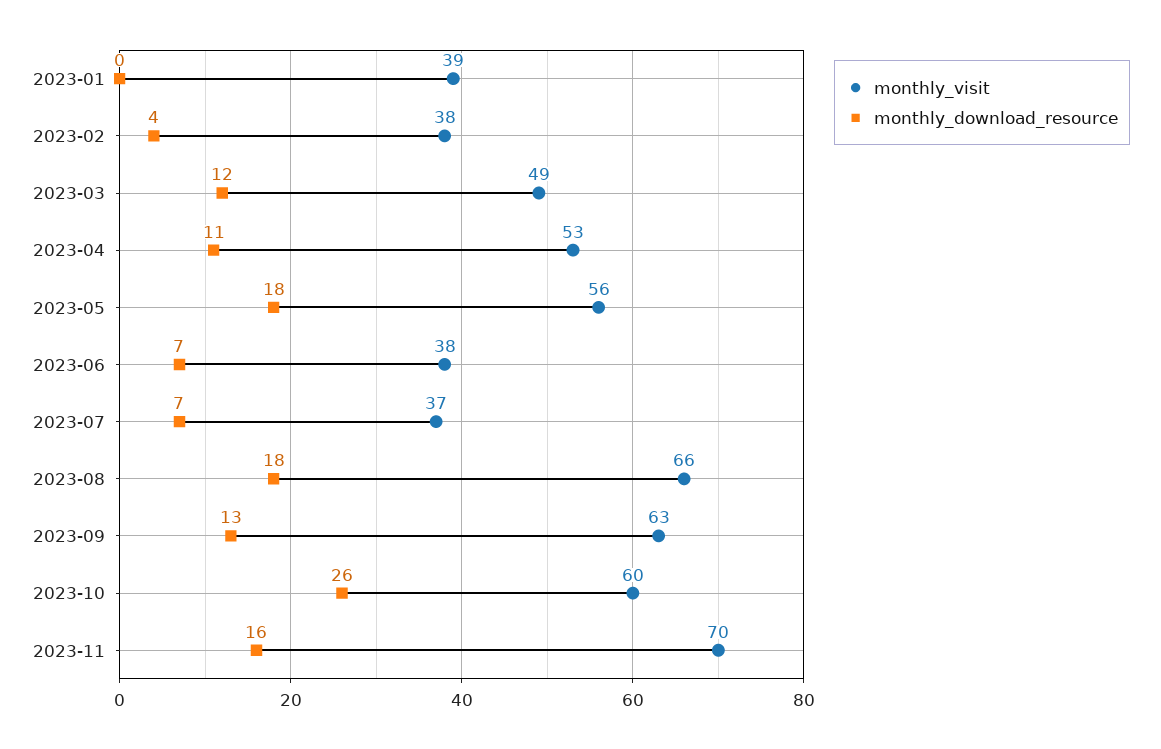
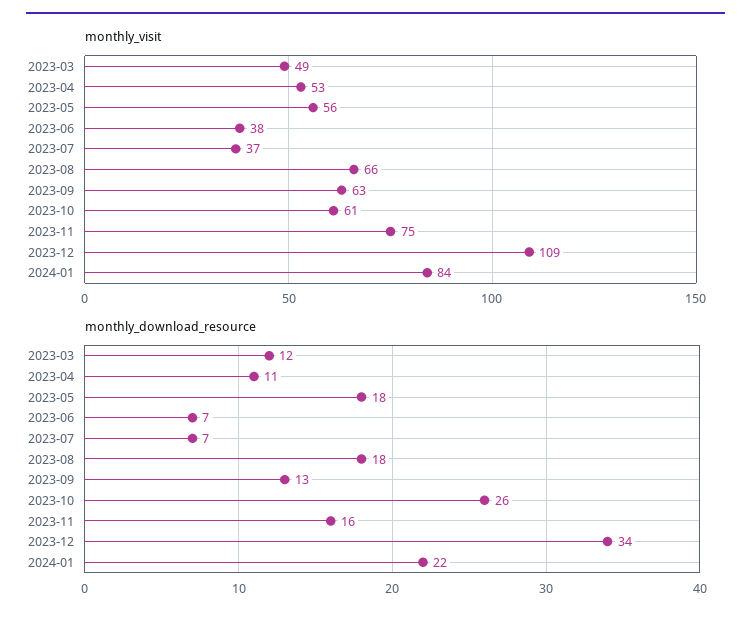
monthly_visit, 2023-01: 39 -> none
monthly_download_resource, 2023-01: 0 -> none
monthly_visit, 2023-02: 38 -> none
monthly_download_resource, 2023-02: 4 -> none
monthly_visit, 2023-10: 60 -> 61
monthly_visit, 2023-11: 70 -> 75
monthly_visit, 2023-12: none -> 109
monthly_visit, 2024-01: none -> 84
monthly_download_resource, 2023-12: none -> 34
monthly_download_resource, 2024-01: none -> 22

